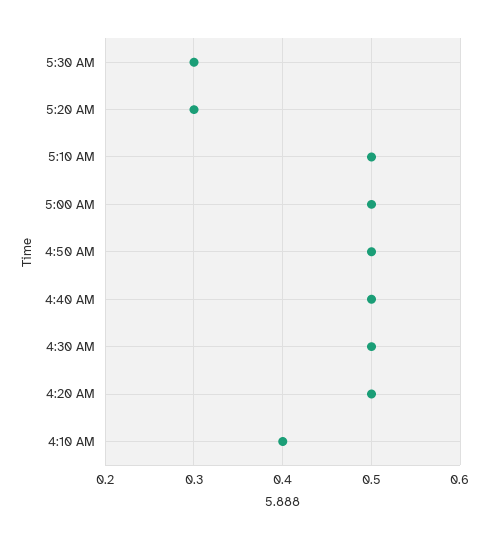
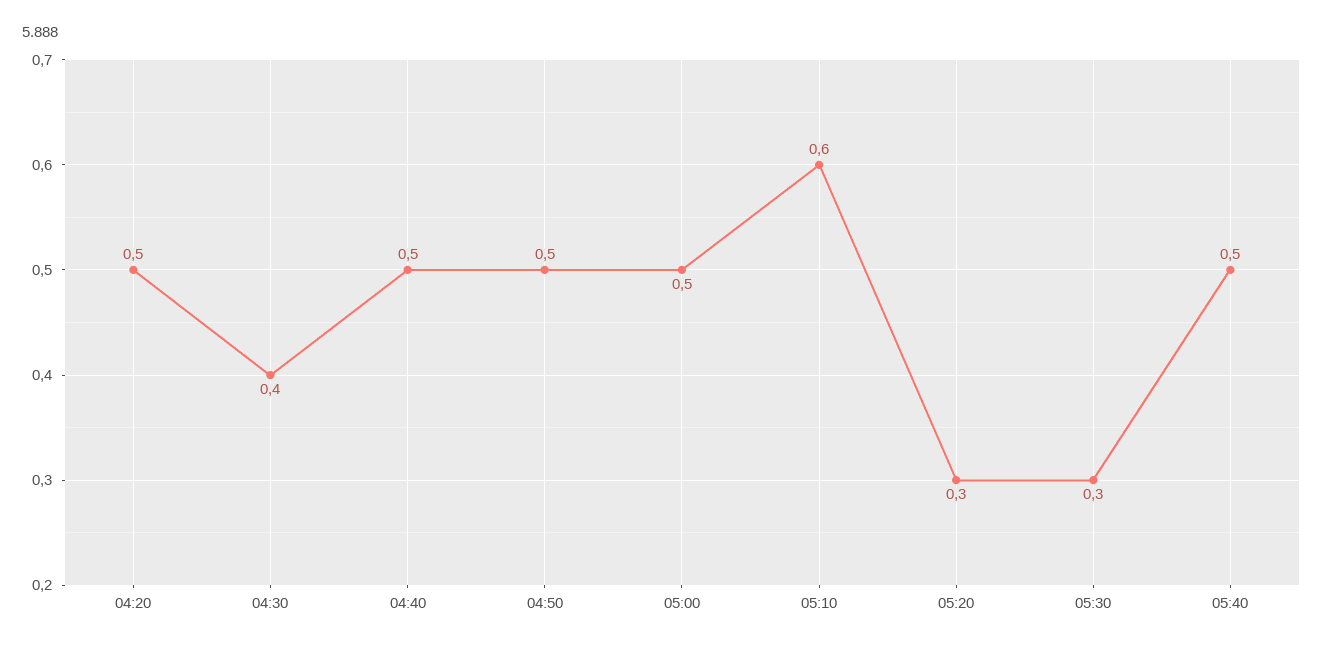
5:10 AM: 0.5 -> 0.6
4:30 AM: 0.5 -> 0.4
4:10 AM: 0.4 -> none
05:40: none -> 0.5

